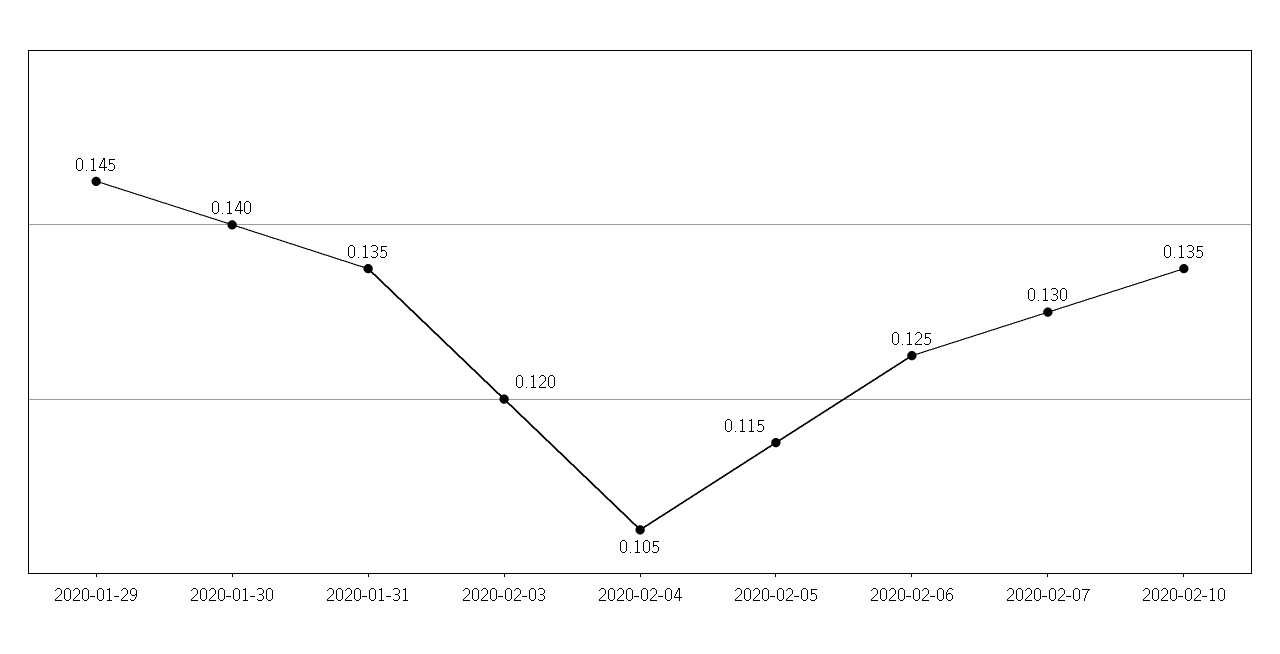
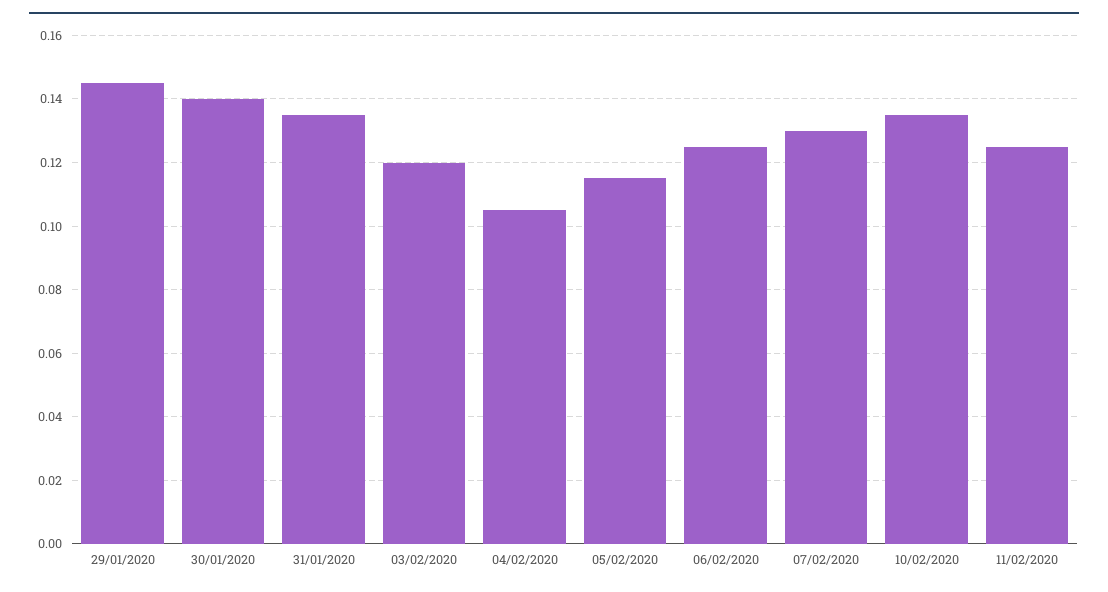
11/02/2020: none -> 0.125

